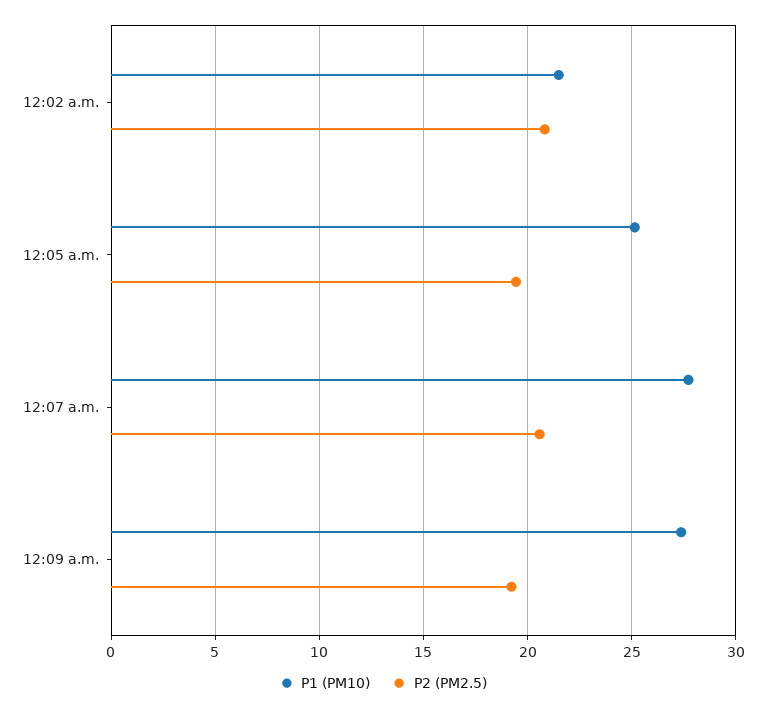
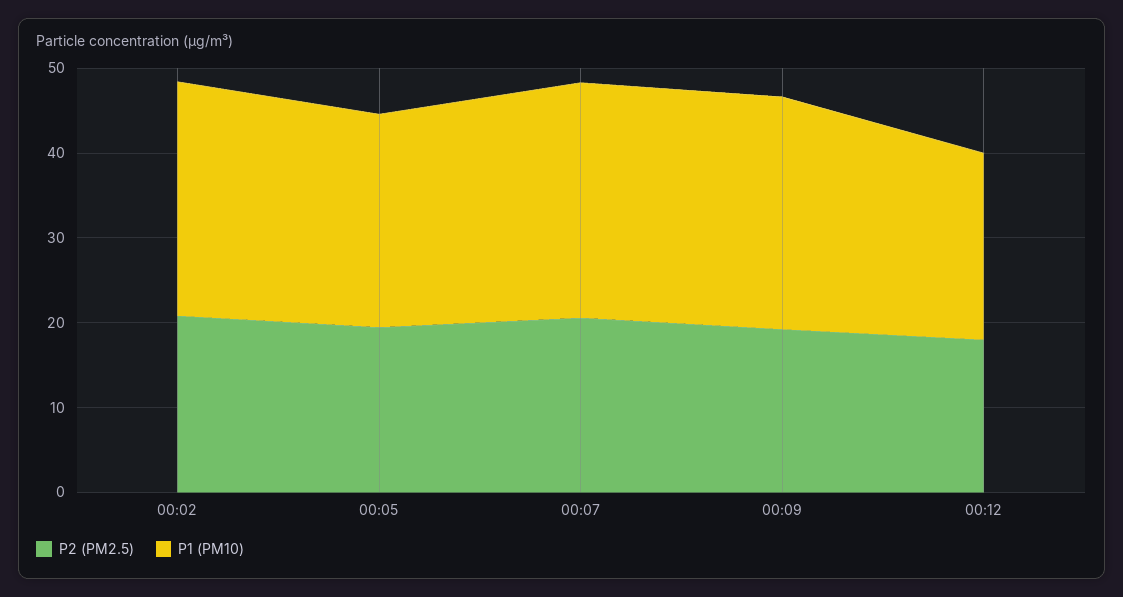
P1 (PM10), 12:02 a.m.: 21.5 -> 28
P2 (PM2.5), 00:12: none -> 18
P1 (PM10), 00:12: none -> 22

